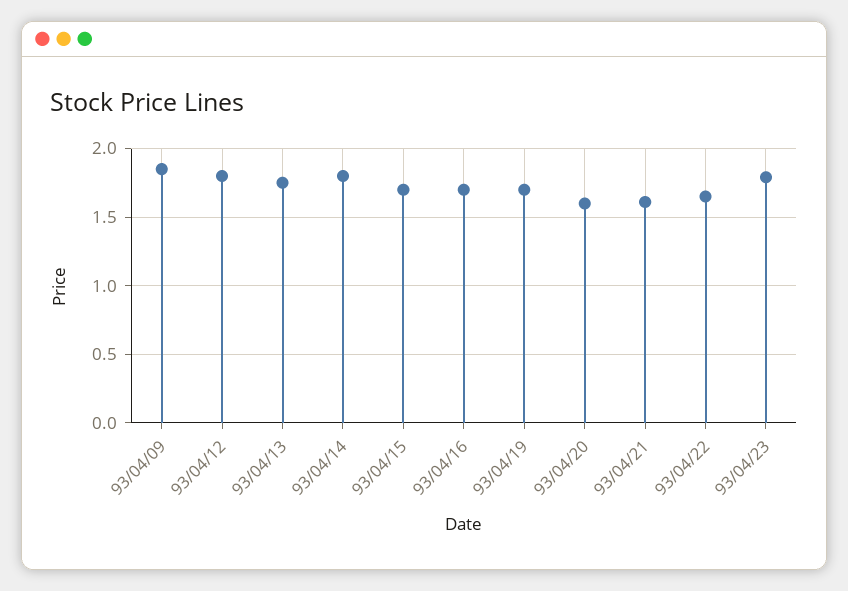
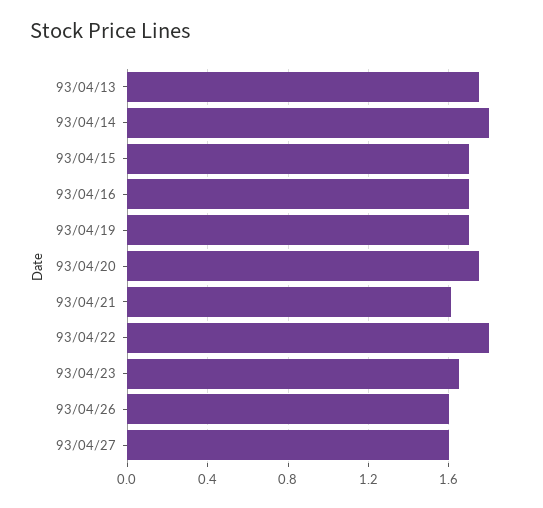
93/04/09: 1.85 -> none
93/04/12: 1.8 -> none
93/04/20: 1.6 -> 1.75
93/04/22: 1.65 -> 1.8
93/04/23: 1.8 -> 1.65
93/04/26: none -> 1.6
93/04/27: none -> 1.6

